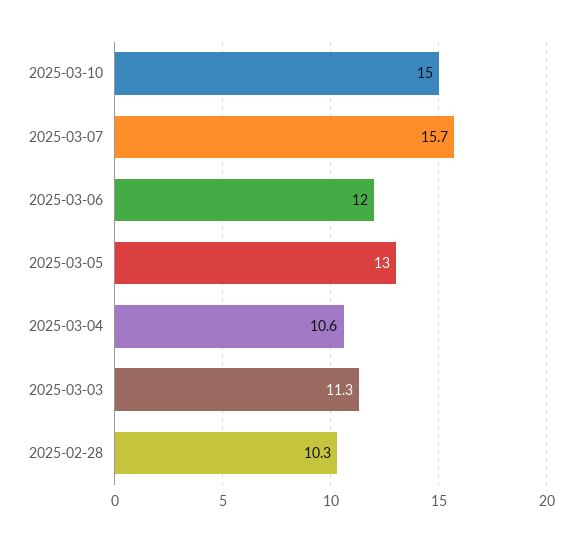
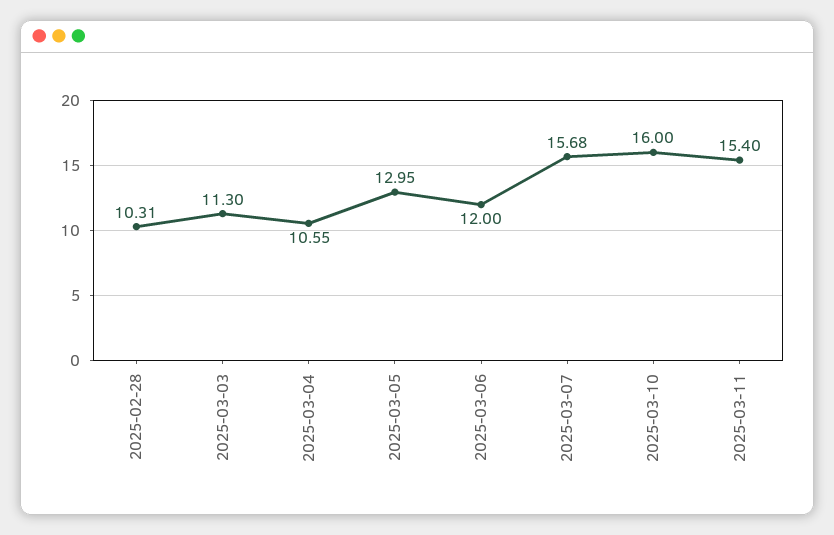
2025-03-10: 15 -> 16
2025-03-11: none -> 15.4

